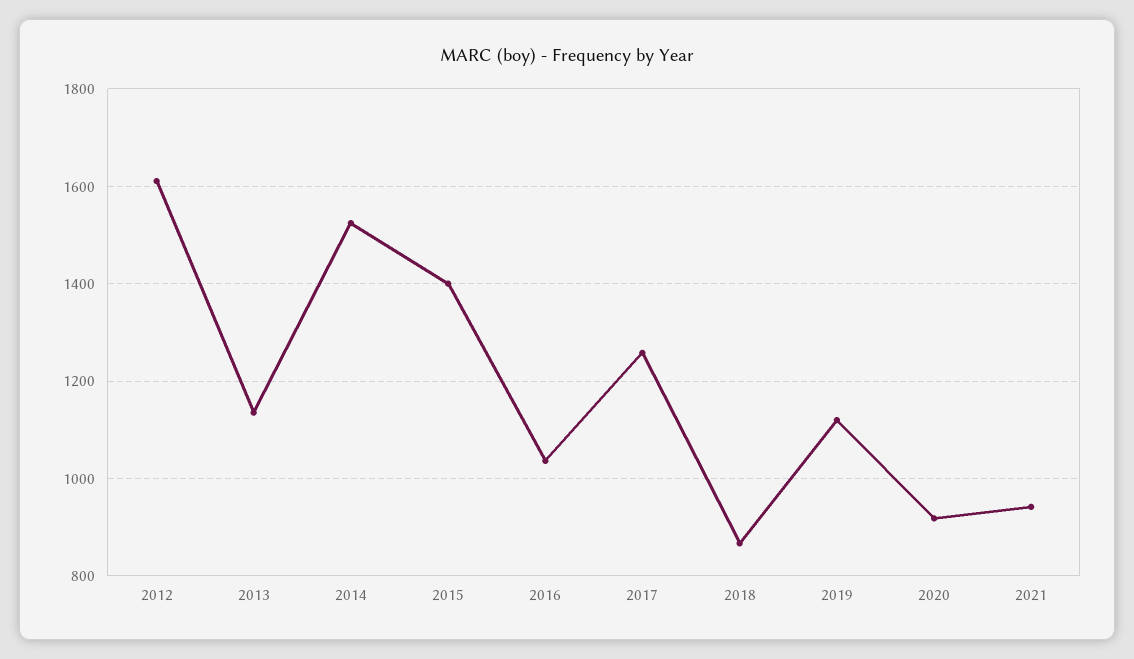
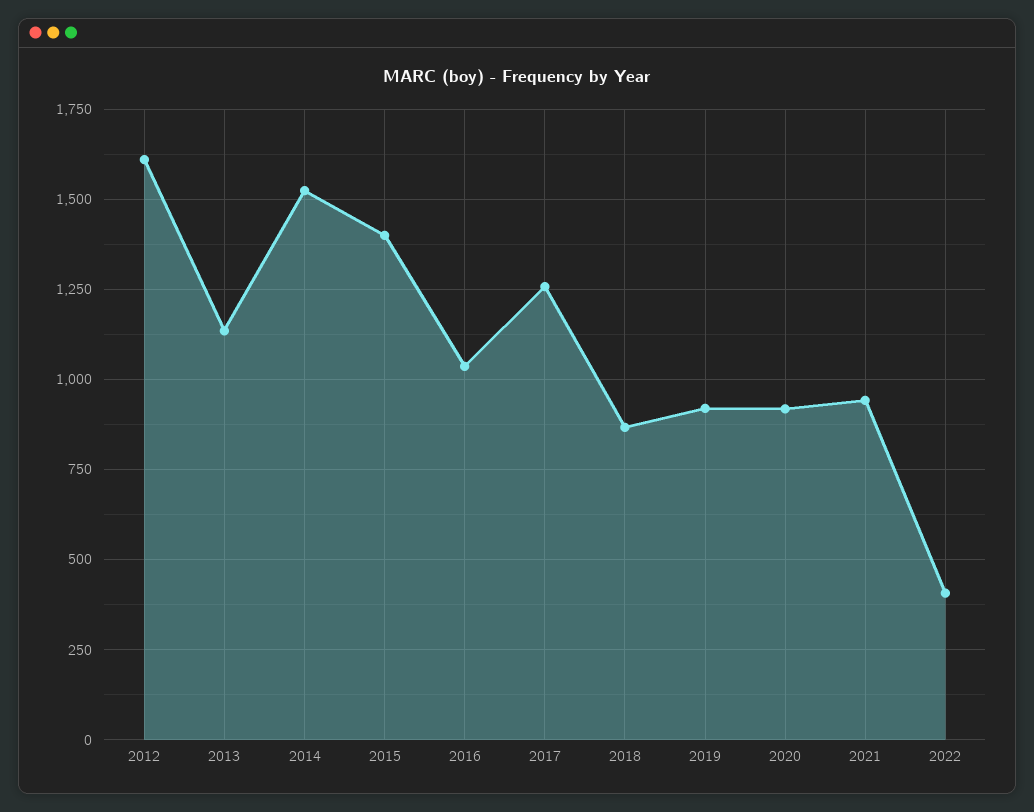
2019: 1120 -> 925
2022: none -> 400

